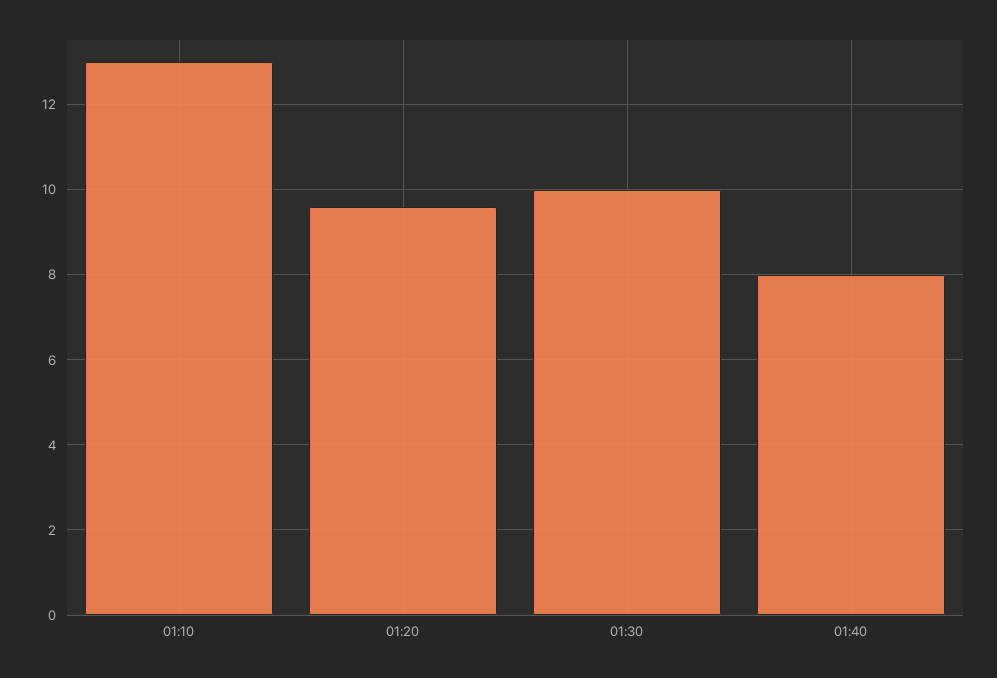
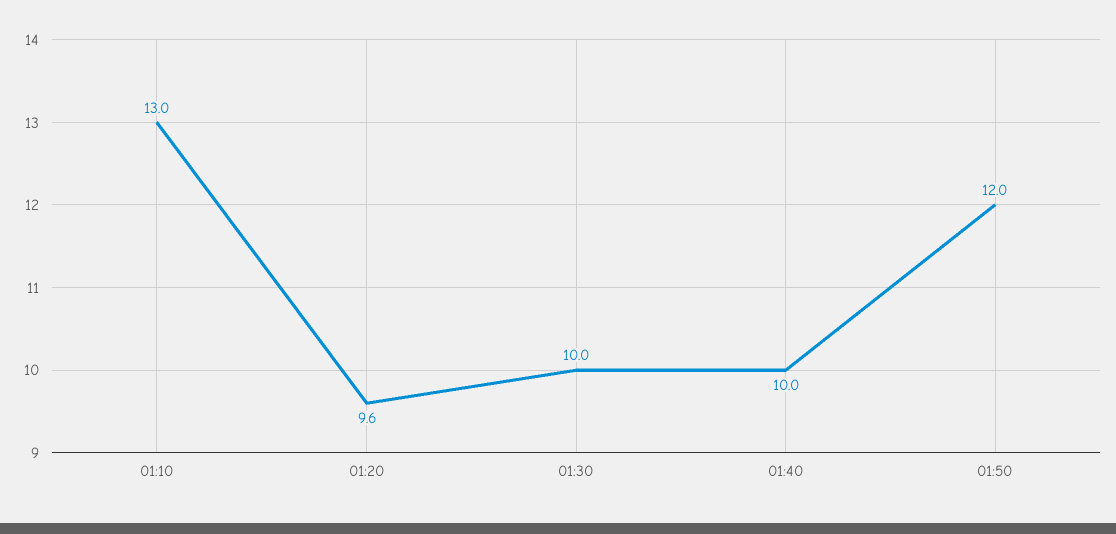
01:40: 8 -> 10
01:50: none -> 12

